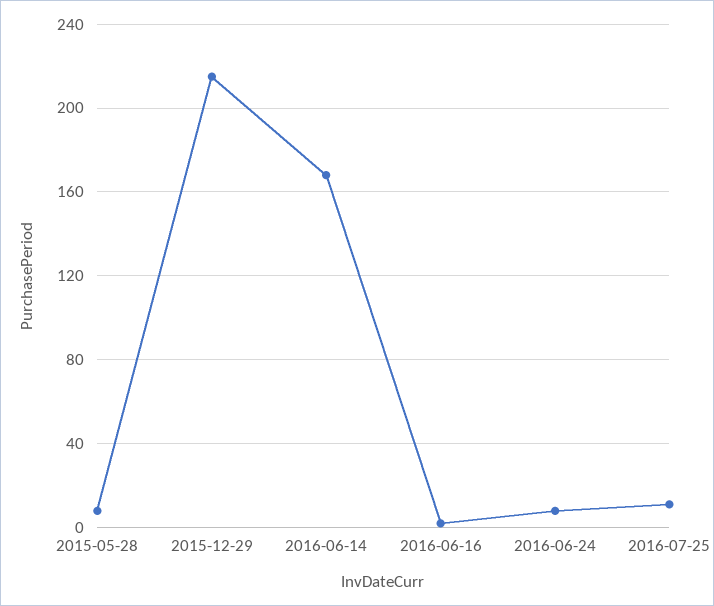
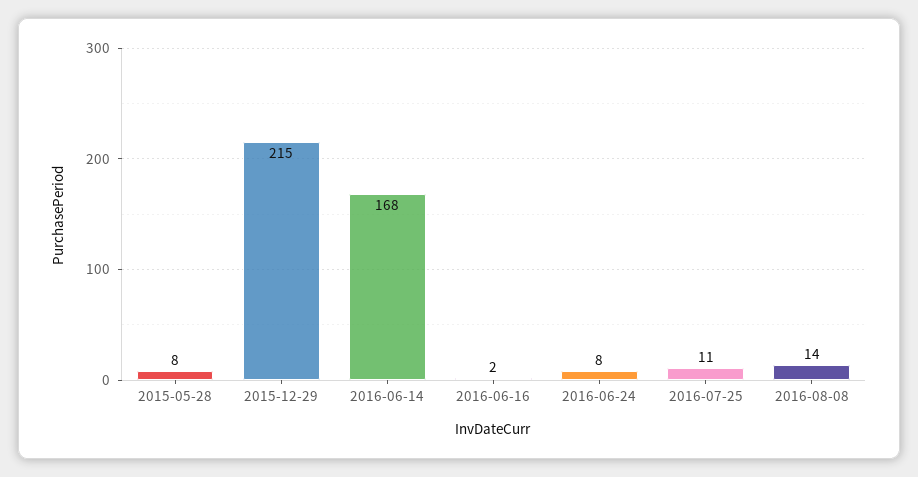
2016-08-08: none -> 14

